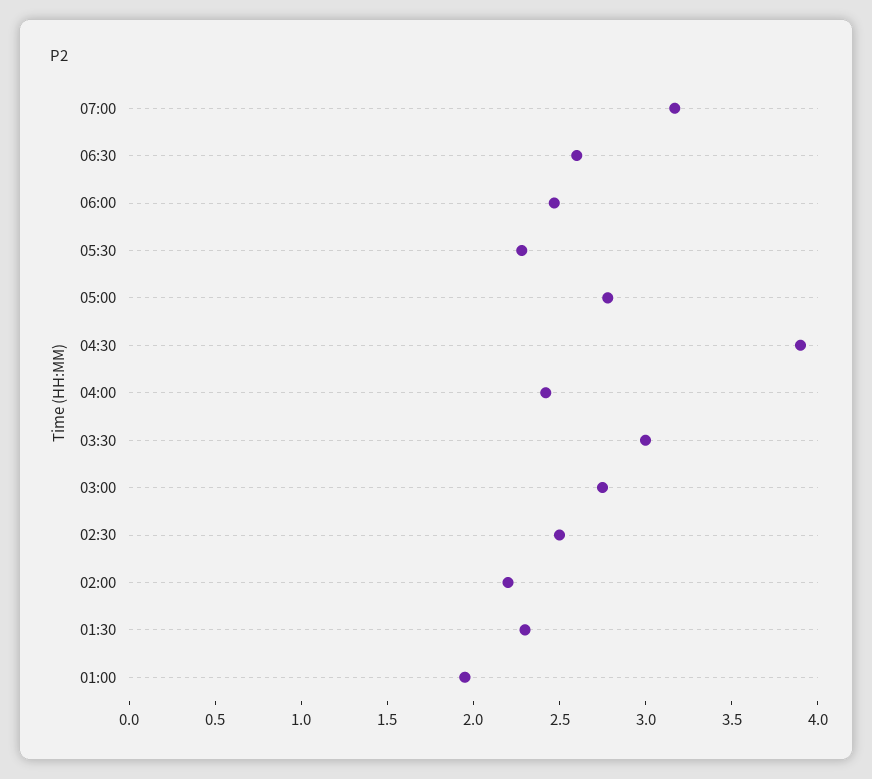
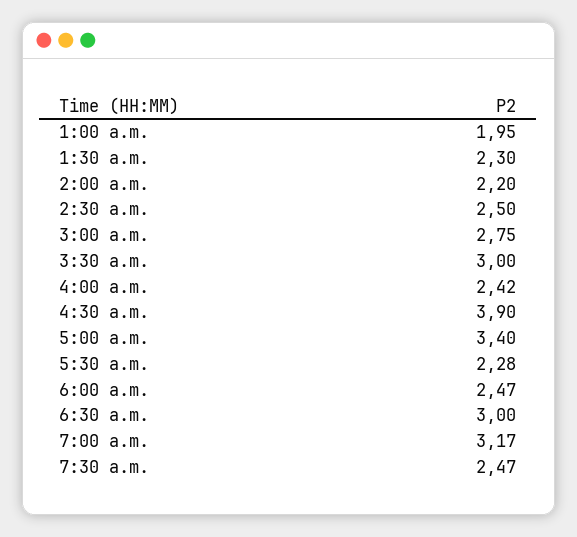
06:30: 2.6 -> 3
05:00: 2.8 -> 3.4
7:30 a.m.: none -> 2.47

